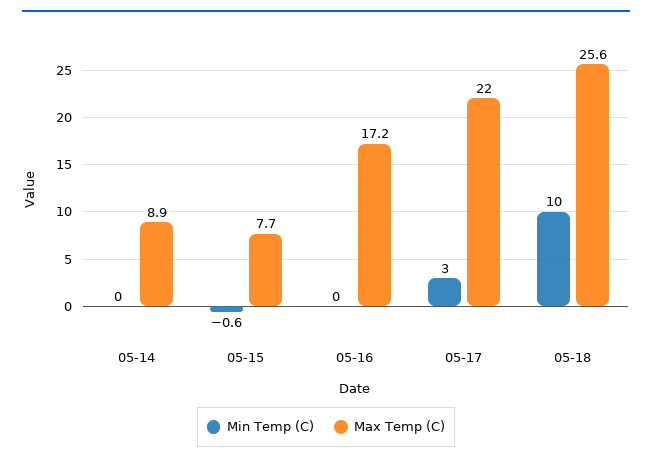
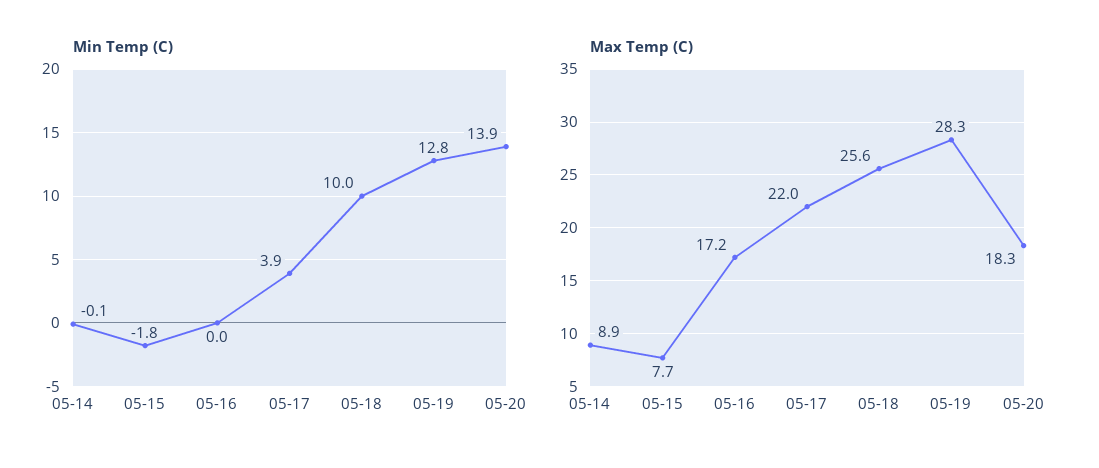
Min Temp (C), 05-14: 0 -> -0.1
Min Temp (C), 05-15: -0.6 -> -1.8
Min Temp (C), 05-17: 3 -> 3.9
Min Temp (C), 05-19: none -> 12.8
Min Temp (C), 05-20: none -> 13.9
Max Temp (C), 05-19: none -> 28.3
Max Temp (C), 05-20: none -> 18.3

